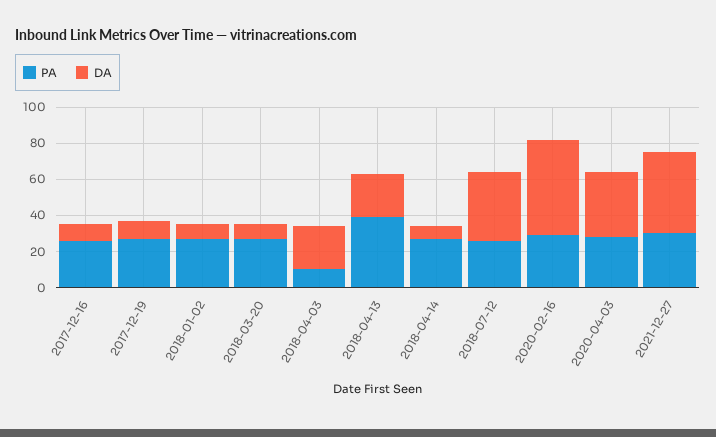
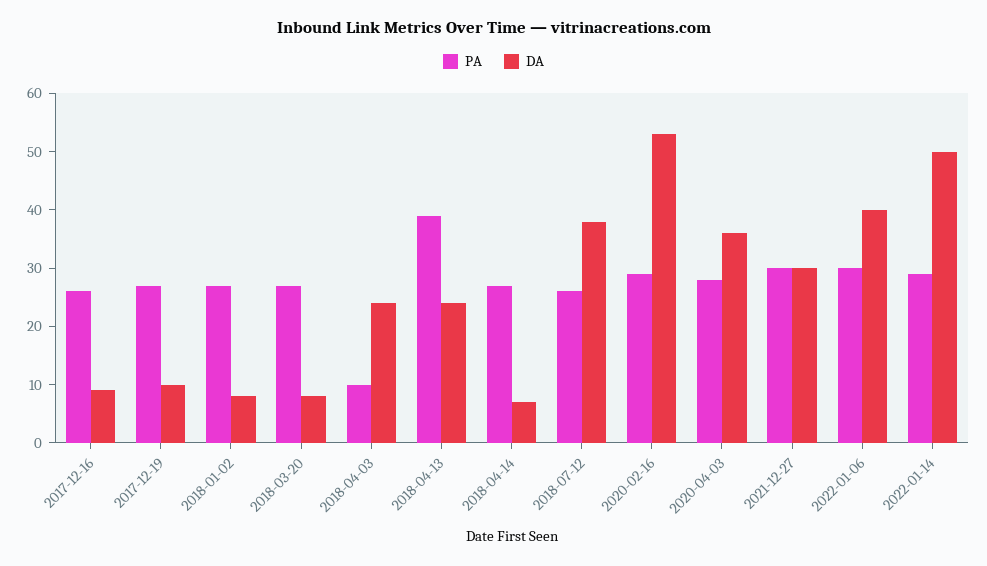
DA, 2021-12-27: 45 -> 30
PA, 2022-01-06: none -> 30
DA, 2022-01-06: none -> 40
PA, 2022-01-14: none -> 30
DA, 2022-01-14: none -> 50

